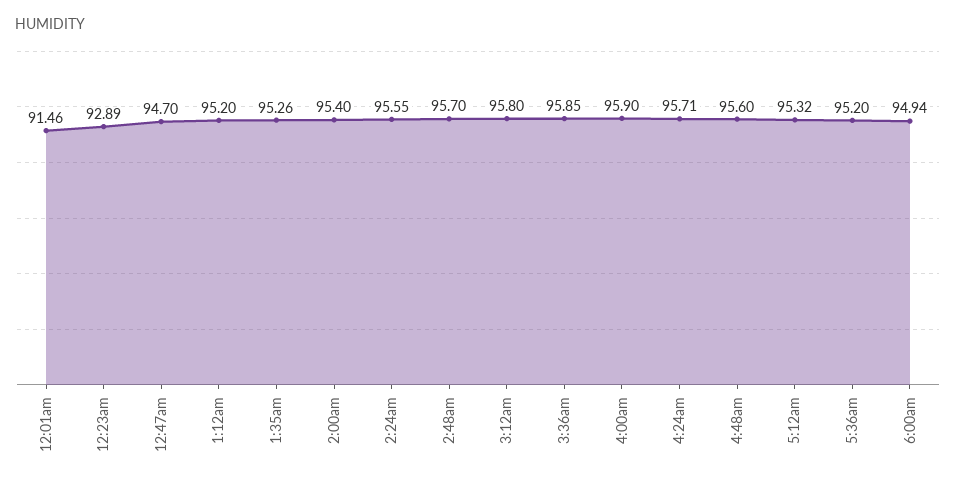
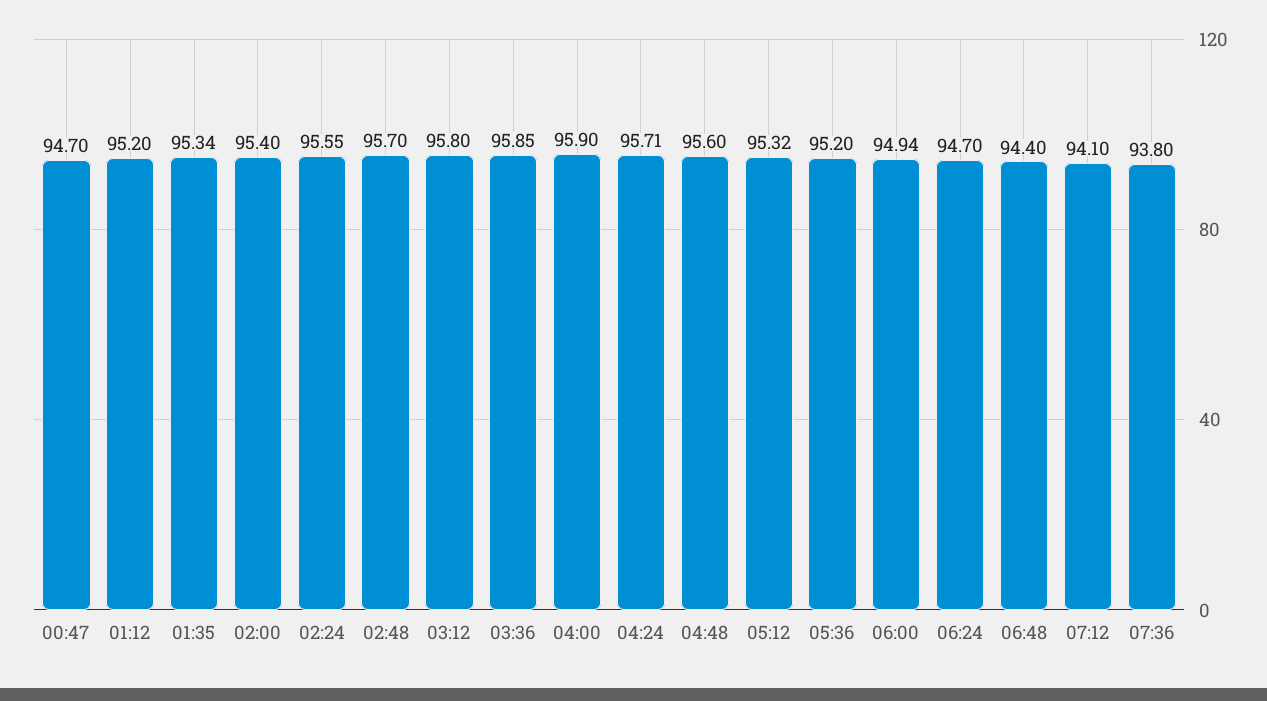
12:01am: 91.46 -> none
12:23am: 92.89 -> none
1:35am: 95.26 -> 95.34
06:24: none -> 94.7
06:48: none -> 94.4
07:12: none -> 94.1
07:36: none -> 93.8

